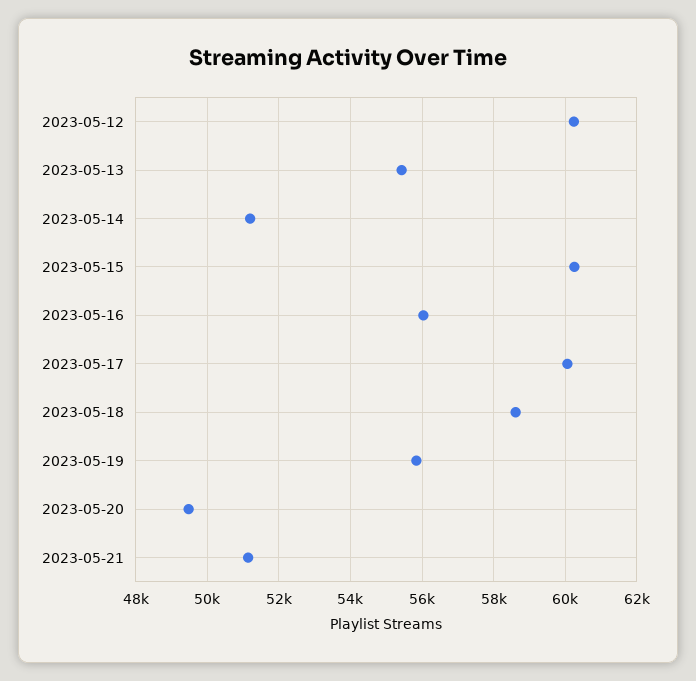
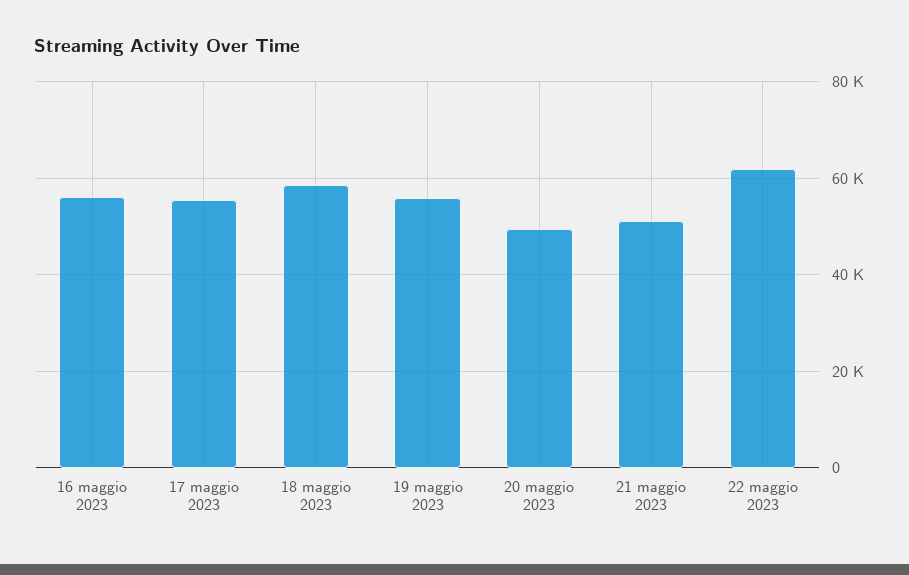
2023-05-12: 60200 -> none
2023-05-13: 55400 -> none
2023-05-14: 51200 -> none
2023-05-15: 60200 -> none
2023-05-17: 60000 -> 56000
22 maggio 2023: none -> 62000

